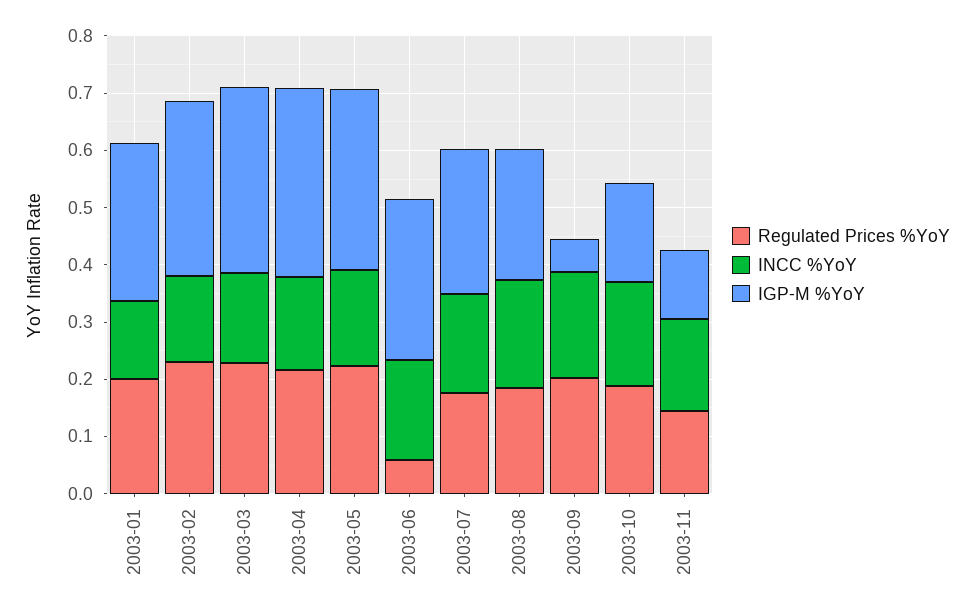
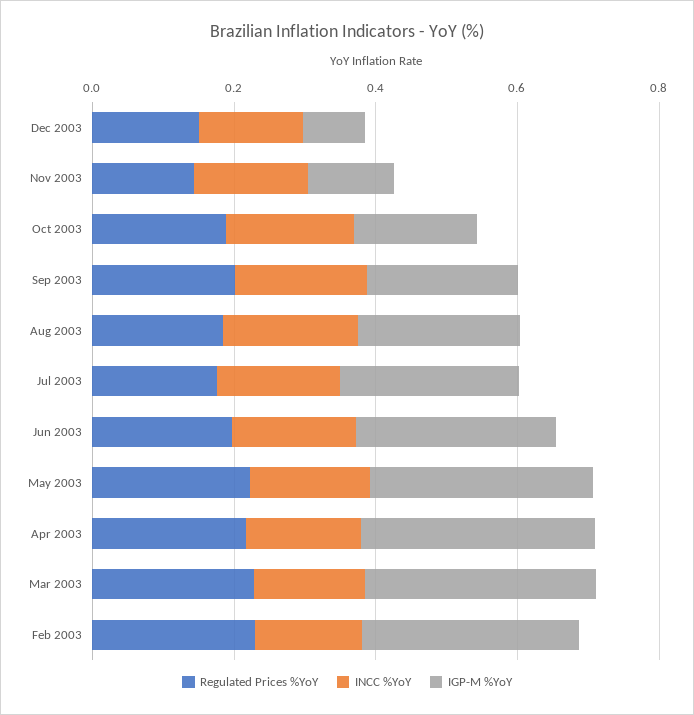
Regulated Prices %YoY, 2003-01: 0.2 -> none
INCC %YoY, 2003-01: 0.14 -> none
IGP-M %YoY, 2003-01: 0.28 -> none
Regulated Prices %YoY, 2003-06: 0.06 -> 0.2
IGP-M %YoY, 2003-09: 0.06 -> 0.2
Regulated Prices %YoY, Dec 2003: none -> 0.15
INCC %YoY, Dec 2003: none -> 0.15
IGP-M %YoY, Dec 2003: none -> 0.1

